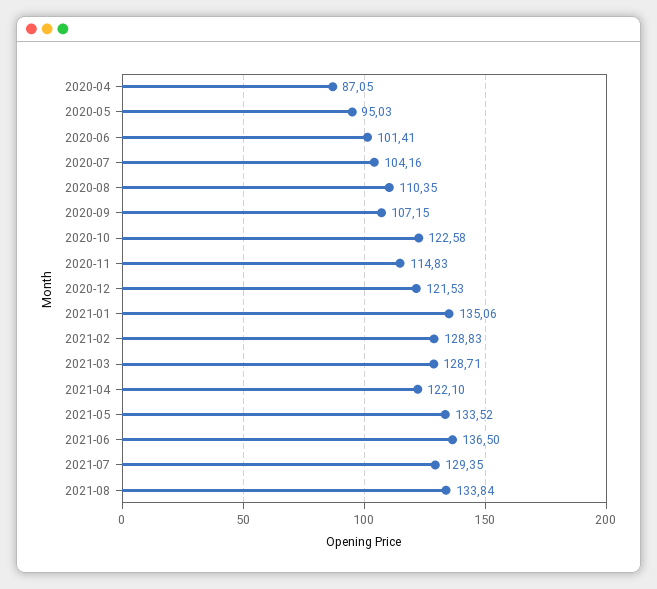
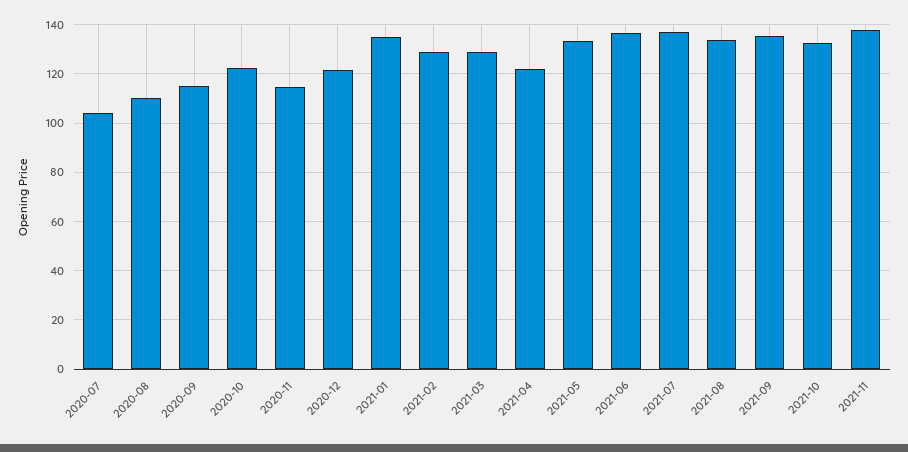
2020-04: 87.05 -> none
2020-05: 95.03 -> none
2020-06: 101.41 -> none
2020-09: 107.15 -> 115
2021-07: 129.35 -> 137.5
2021-09: none -> 135
2021-10: none -> 132.5
2021-11: none -> 137.5

